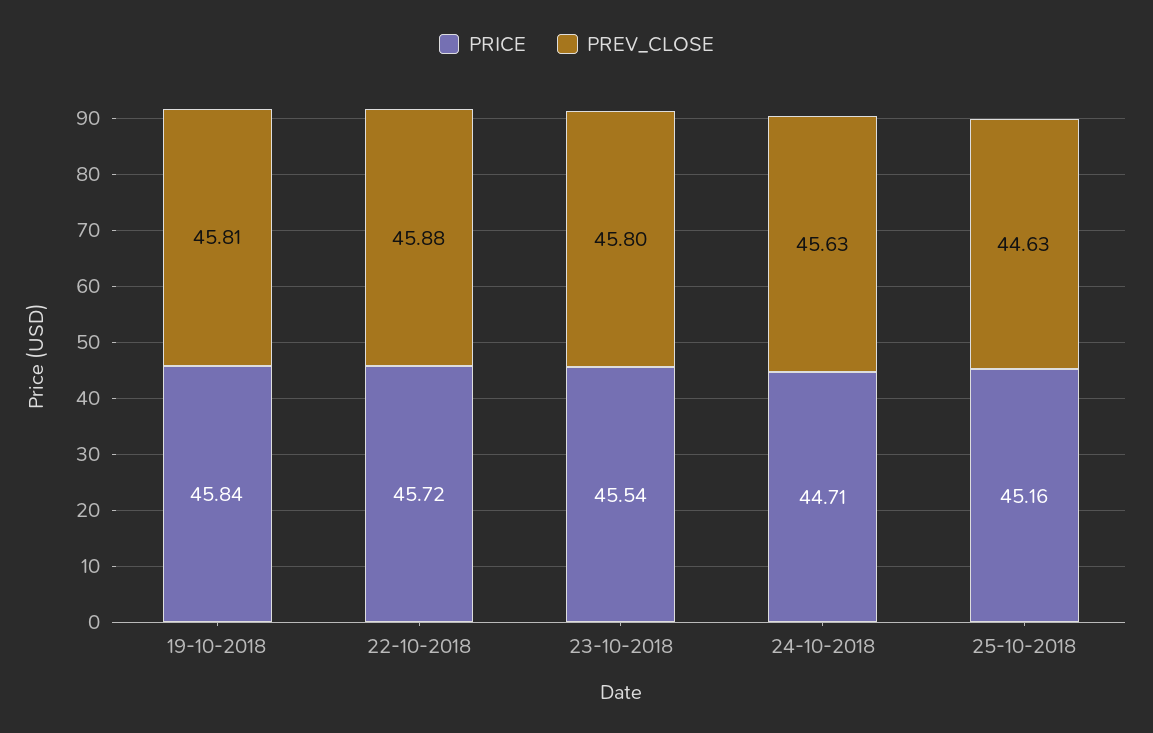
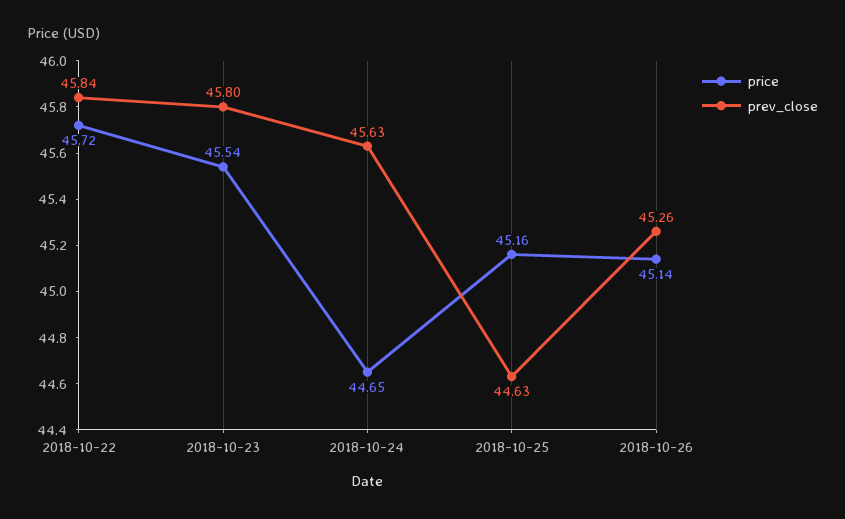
PRICE, 19-10-2018: 45.84 -> none
PREV_CLOSE, 19-10-2018: 45.81 -> none
PREV_CLOSE, 22-10-2018: 45.88 -> 45.84
PRICE, 24-10-2018: 44.71 -> 44.65
PRICE, 2018-10-26: none -> 45.14
PREV_CLOSE, 2018-10-26: none -> 45.26

